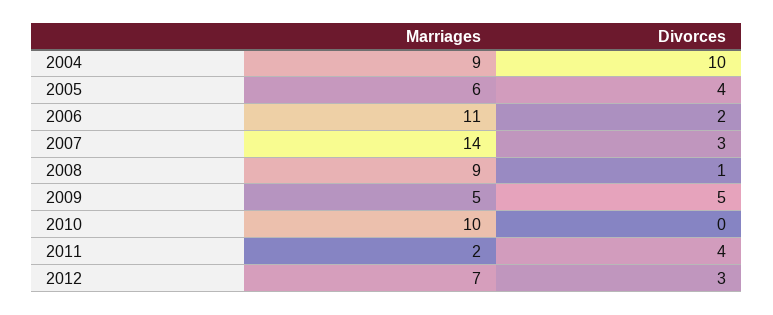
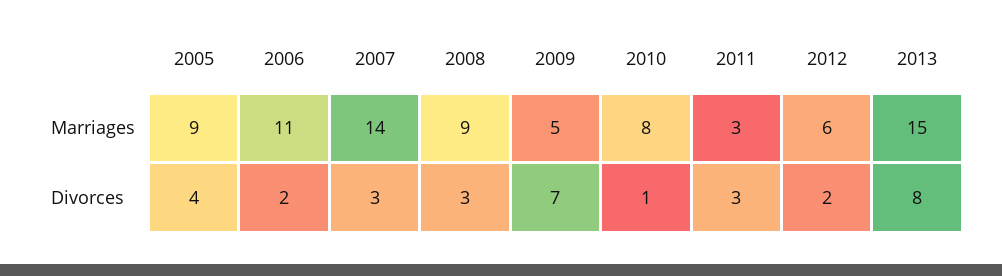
Marriages, 2004: 9 -> none
Divorces, 2004: 10 -> none
Marriages, 2005: 6 -> 9
Divorces, 2008: 1 -> 3
Divorces, 2009: 5 -> 7
Marriages, 2010: 10 -> 8
Divorces, 2010: 0 -> 1
Marriages, 2011: 2 -> 3
Divorces, 2011: 4 -> 3
Marriages, 2012: 7 -> 6
Divorces, 2012: 3 -> 2
Marriages, 2013: none -> 15
Divorces, 2013: none -> 8

